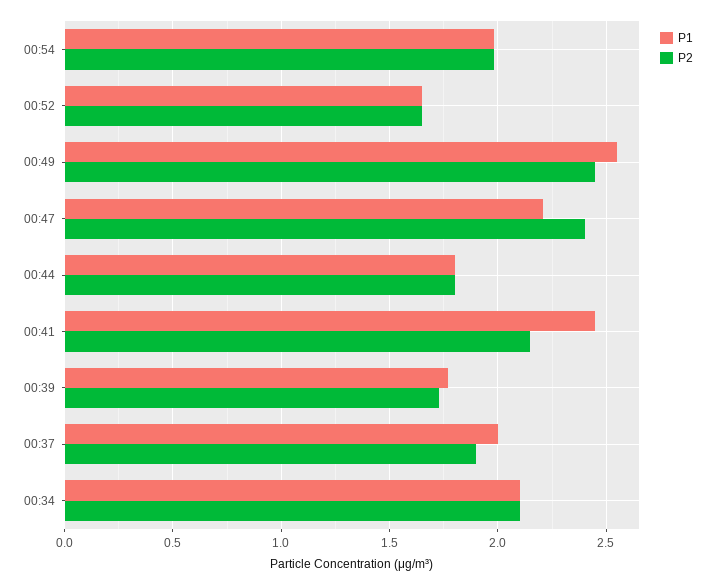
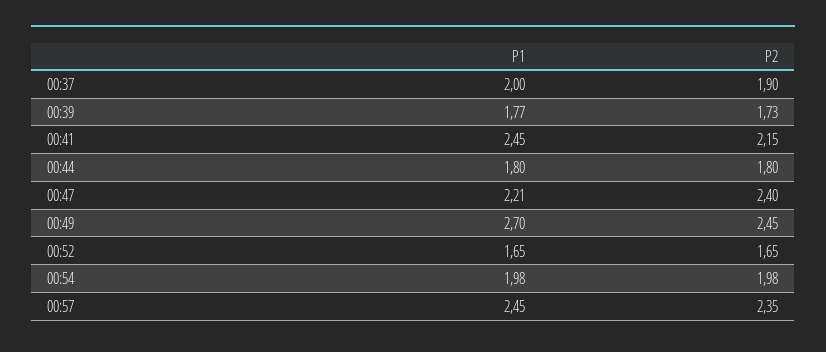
P1, 00:49: 2.55 -> 2.7
P1, 00:34: 2.1 -> none
P2, 00:34: 2.1 -> none
P1, 00:57: none -> 2.45
P2, 00:57: none -> 2.35

